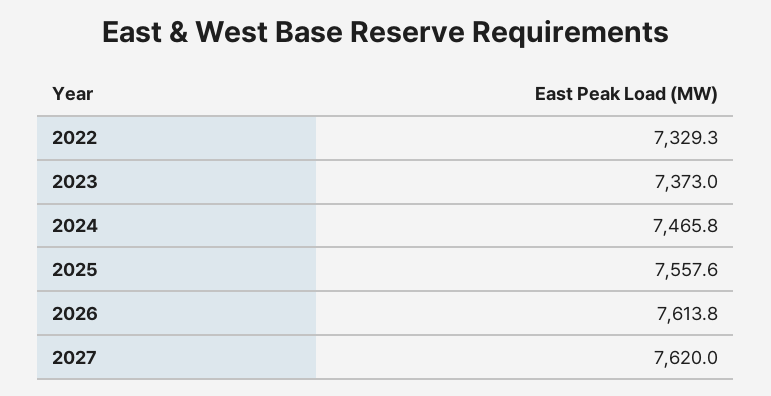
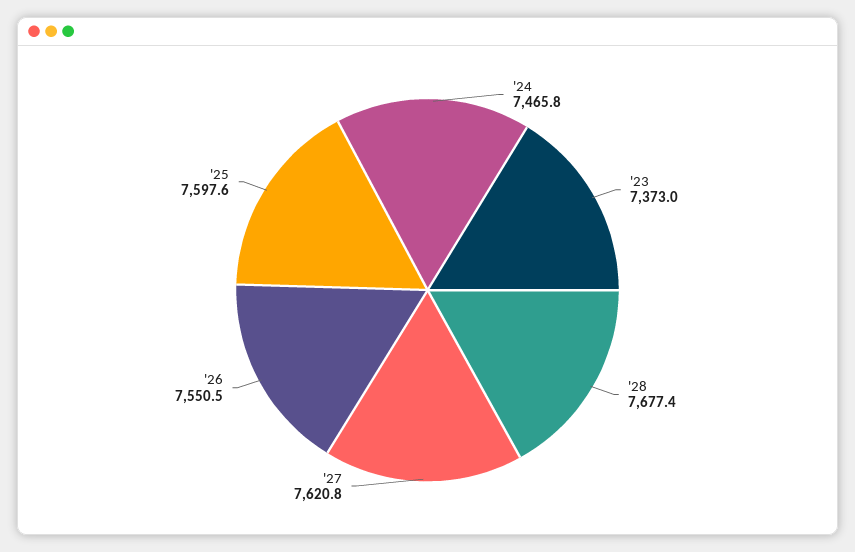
2022: 7329.3 -> none
2025: 7557.6 -> 7597.6
2026: 7613.8 -> 7550.5
2027: 7620 -> 7620.8
'28: none -> 7677.4

